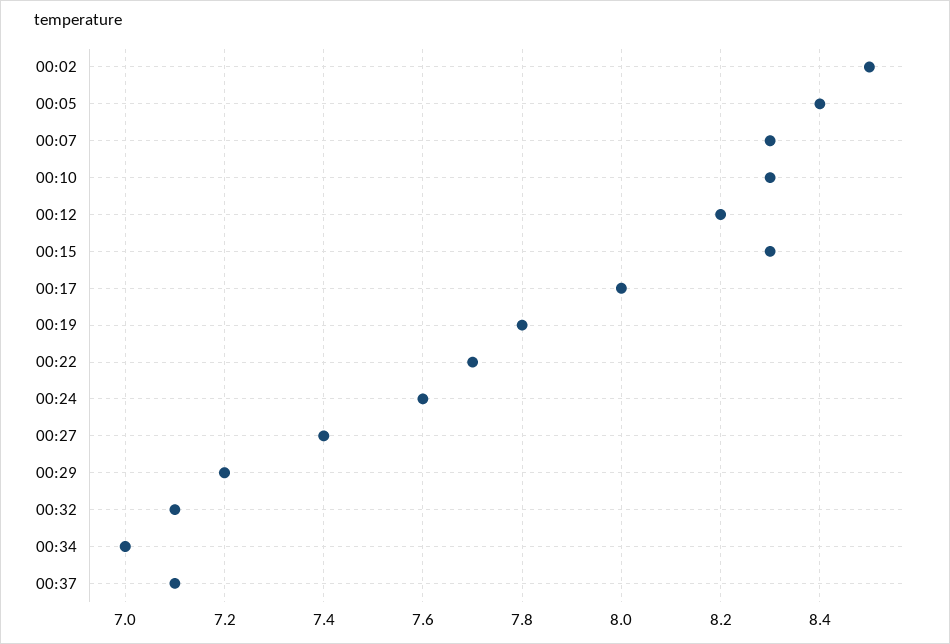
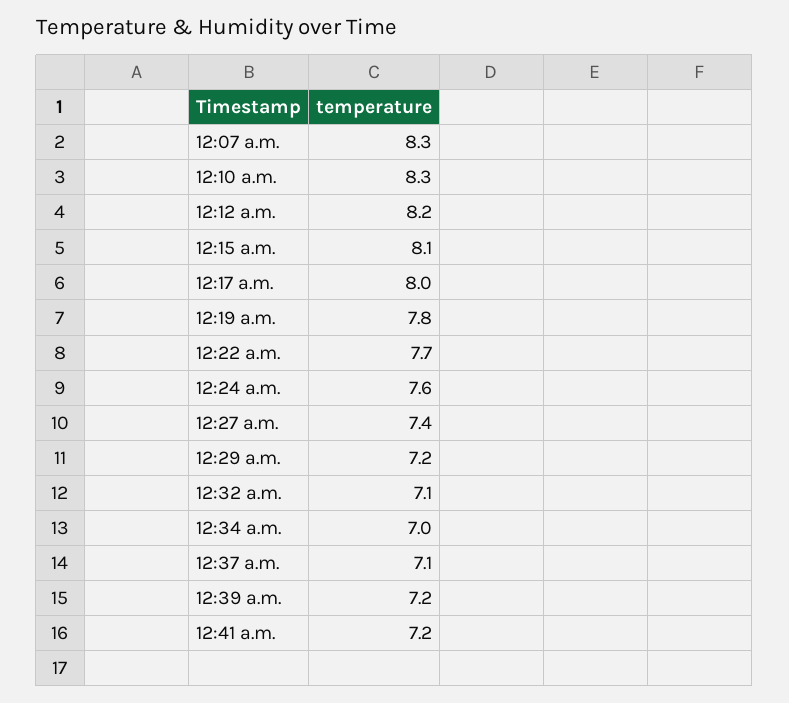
00:02: 8.5 -> none
00:05: 8.4 -> none
00:15: 8.3 -> 8.1
12:39 a.m.: none -> 7.2
12:41 a.m.: none -> 7.2

